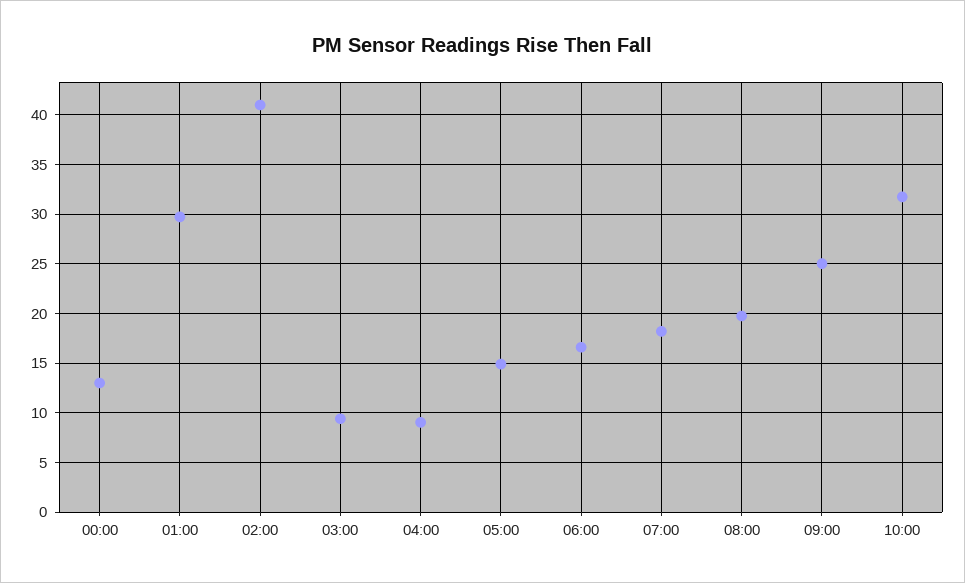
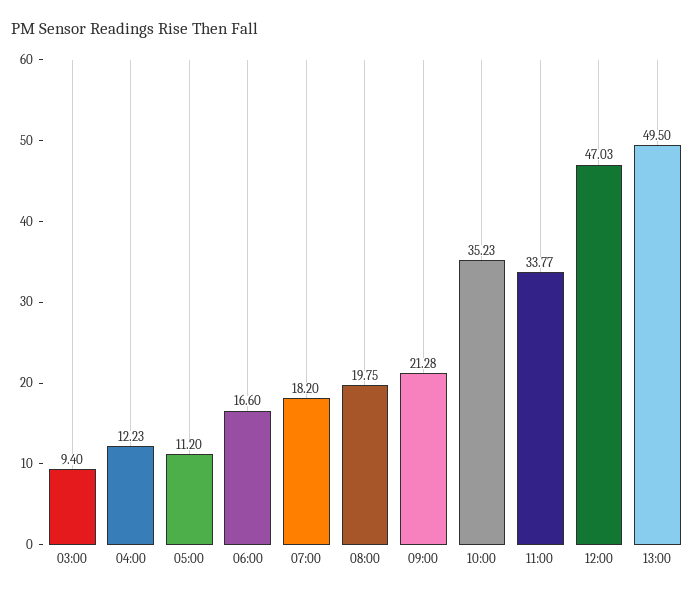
00:00: 13 -> none
01:00: 30 -> none
02:00: 41 -> none
04:00: 9 -> 12.23
05:00: 15 -> 11.2
09:00: 25 -> 21.28
10:00: 32 -> 35.23
11:00: none -> 33.77
12:00: none -> 47.03
13:00: none -> 49.5

